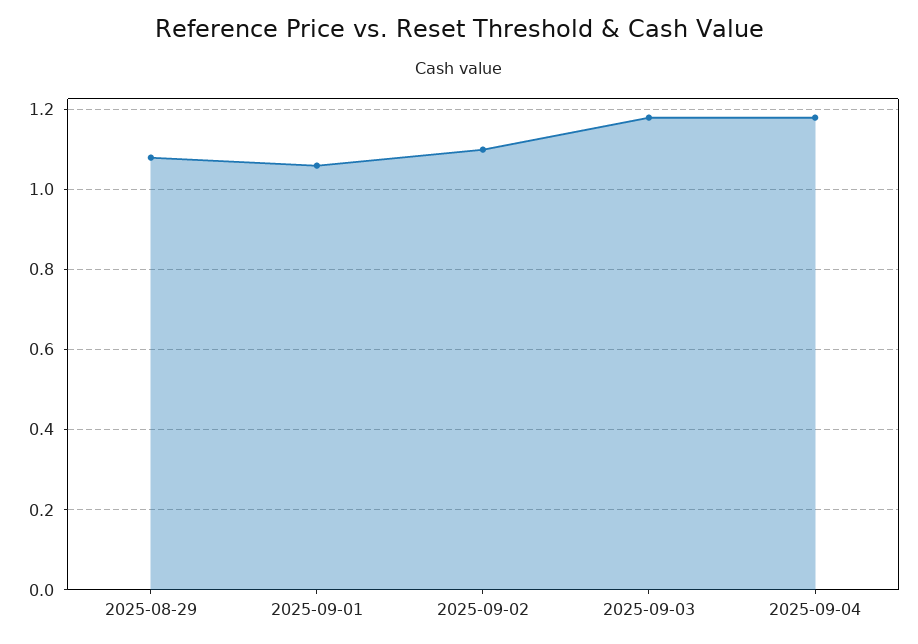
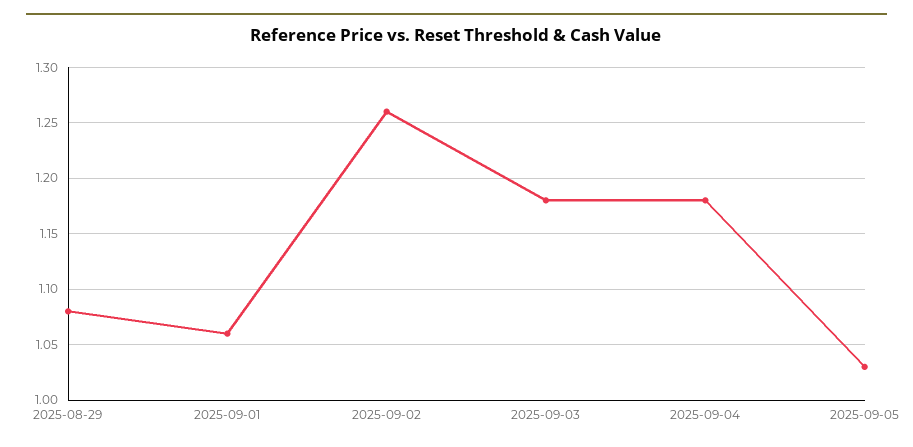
2025-09-02: 1.1 -> 1.26
2025-09-05: none -> 1.03

